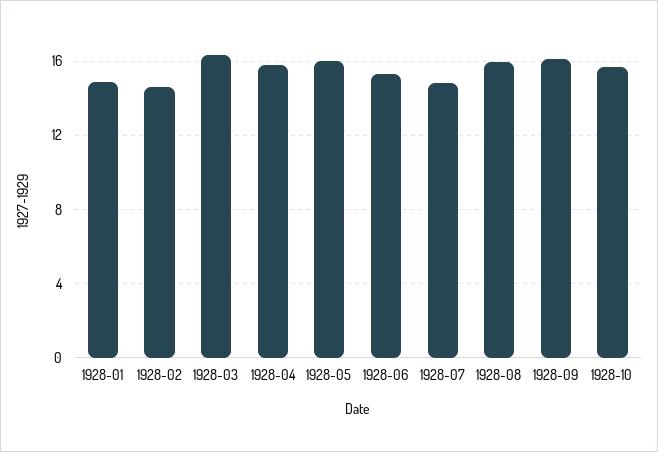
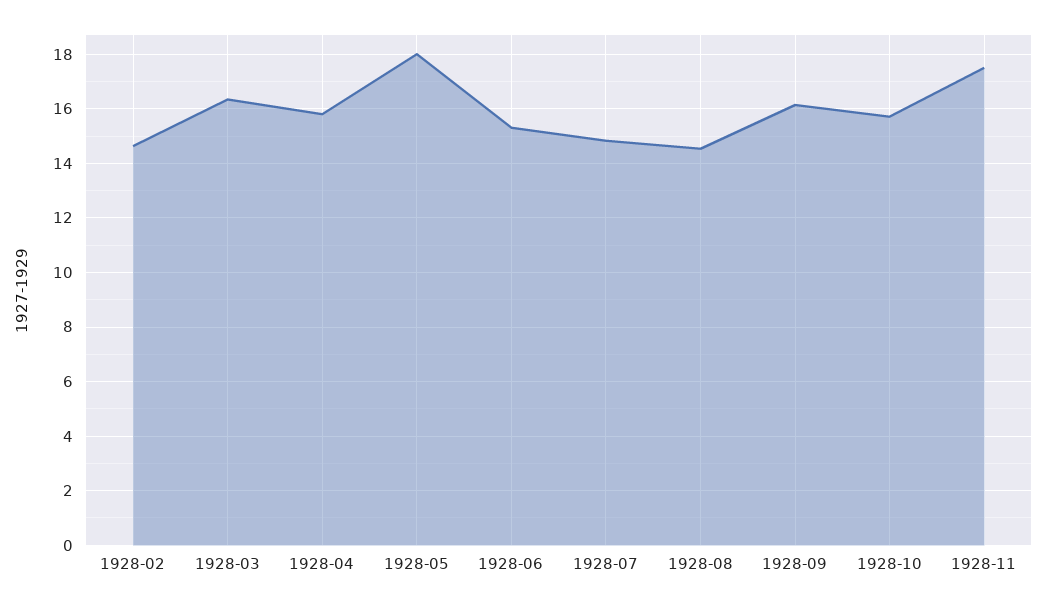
1928-01: 15 -> none
1928-05: 16 -> 18
1928-08: 16 -> 14.5
1928-11: none -> 17.5

